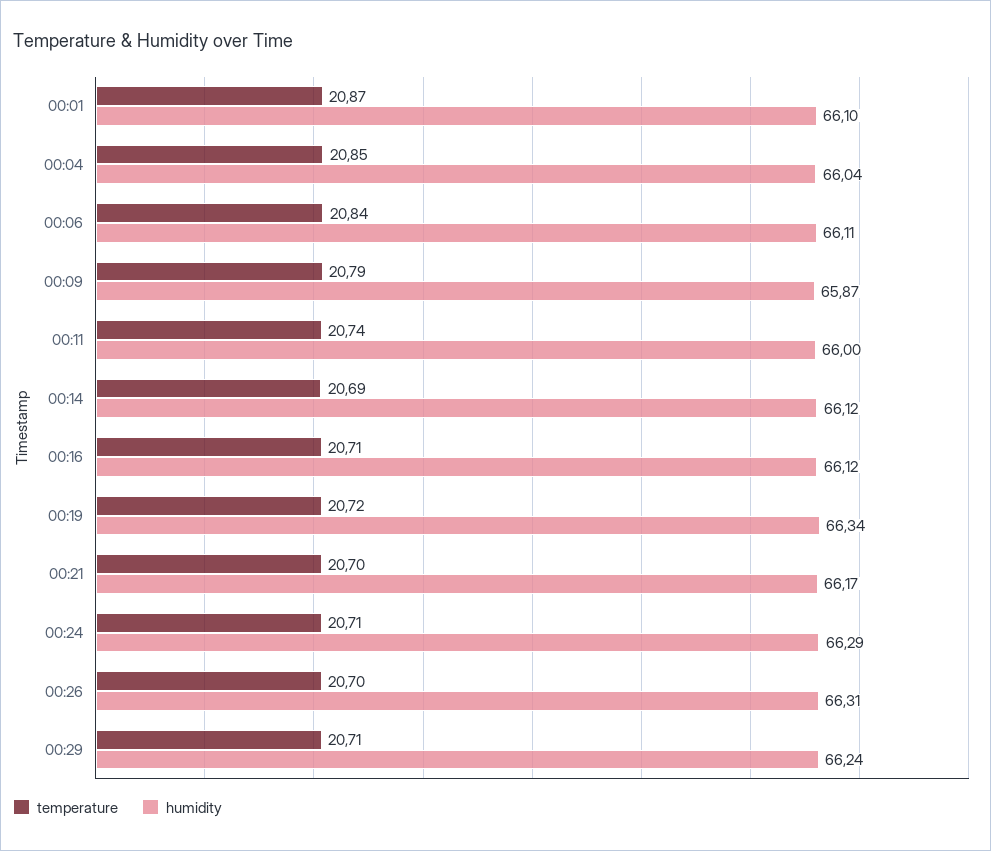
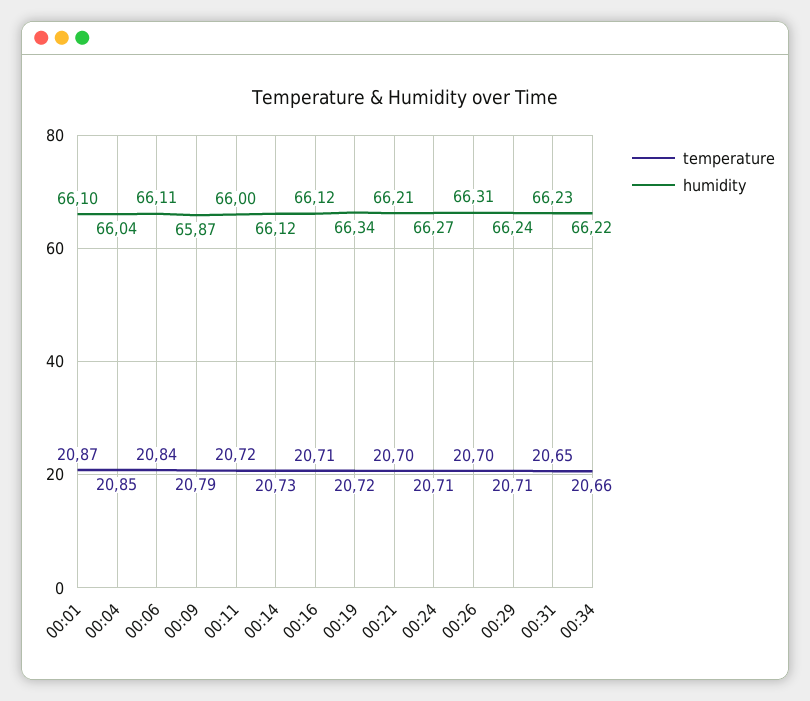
temperature, 00:11: 20.74 -> 20.72
temperature, 00:14: 20.69 -> 20.73
humidity, 00:21: 66.17 -> 66.21
humidity, 00:24: 66.29 -> 66.27
temperature, 00:31: none -> 20.65
humidity, 00:31: none -> 66.23
temperature, 00:34: none -> 20.66
humidity, 00:34: none -> 66.22

